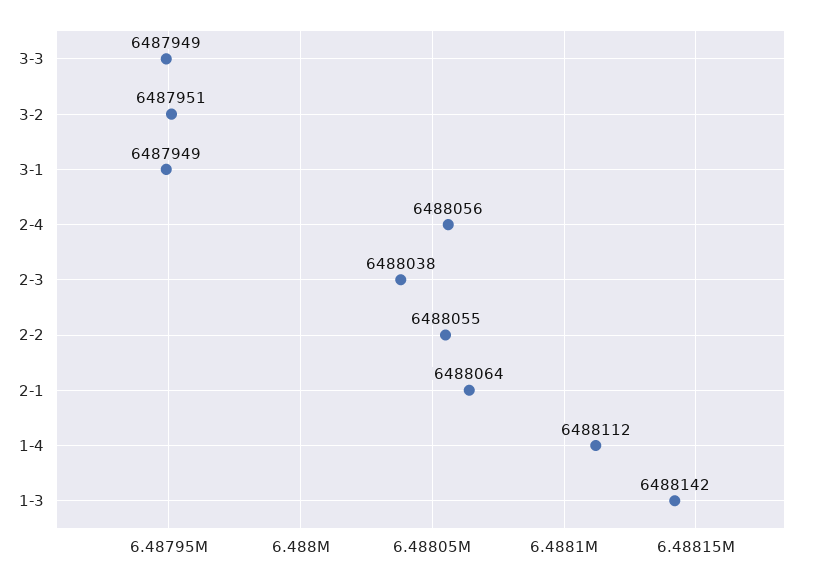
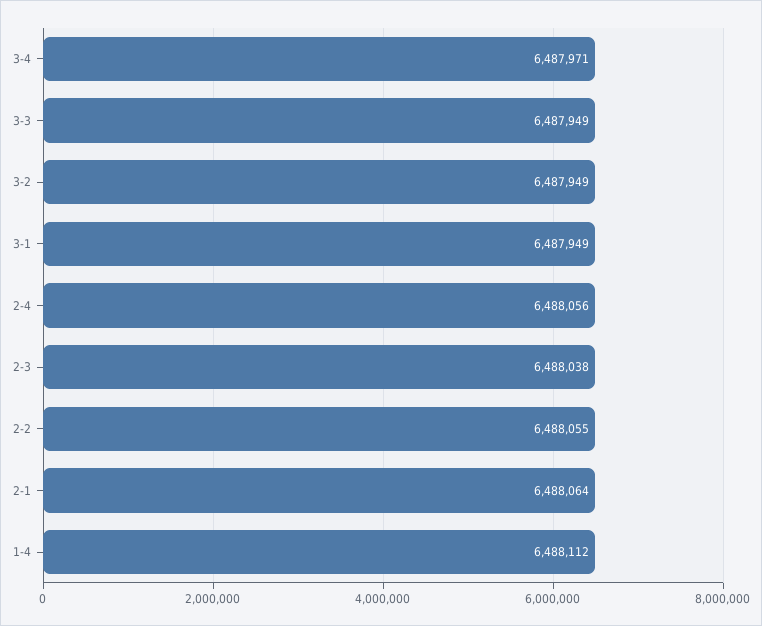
3-2: 6487951 -> 6487949
1-3: 6488142 -> none
3-4: none -> 6487971

